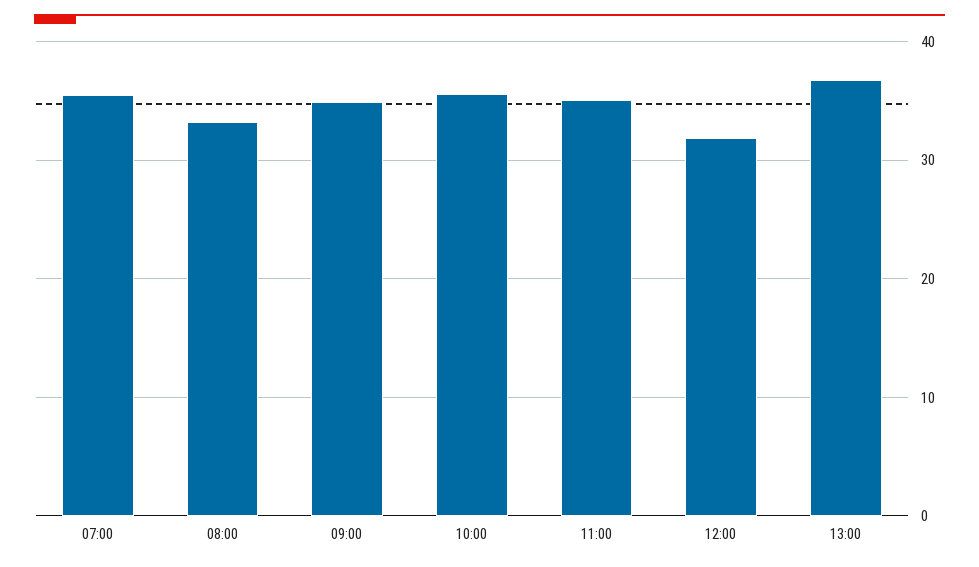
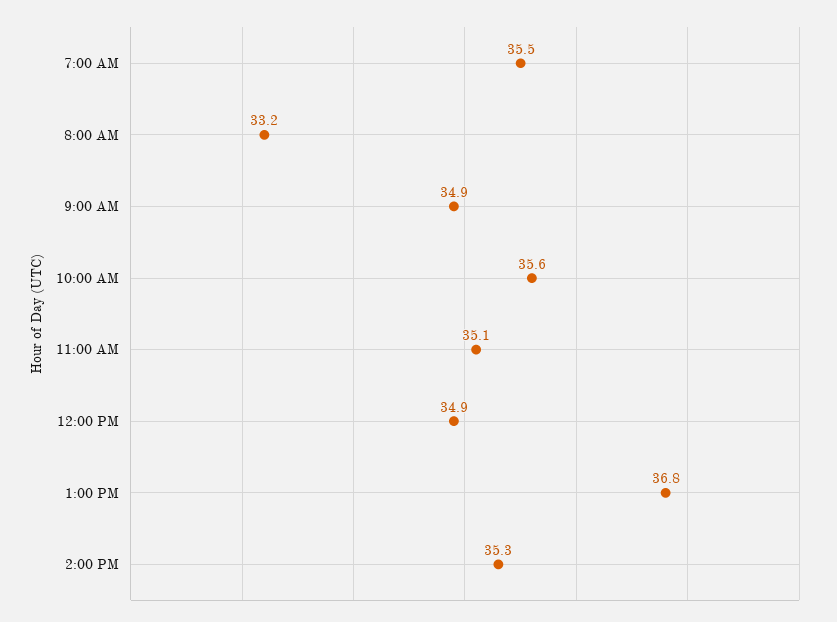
12:00: 32 -> 34.9
2:00 PM: none -> 35.3

